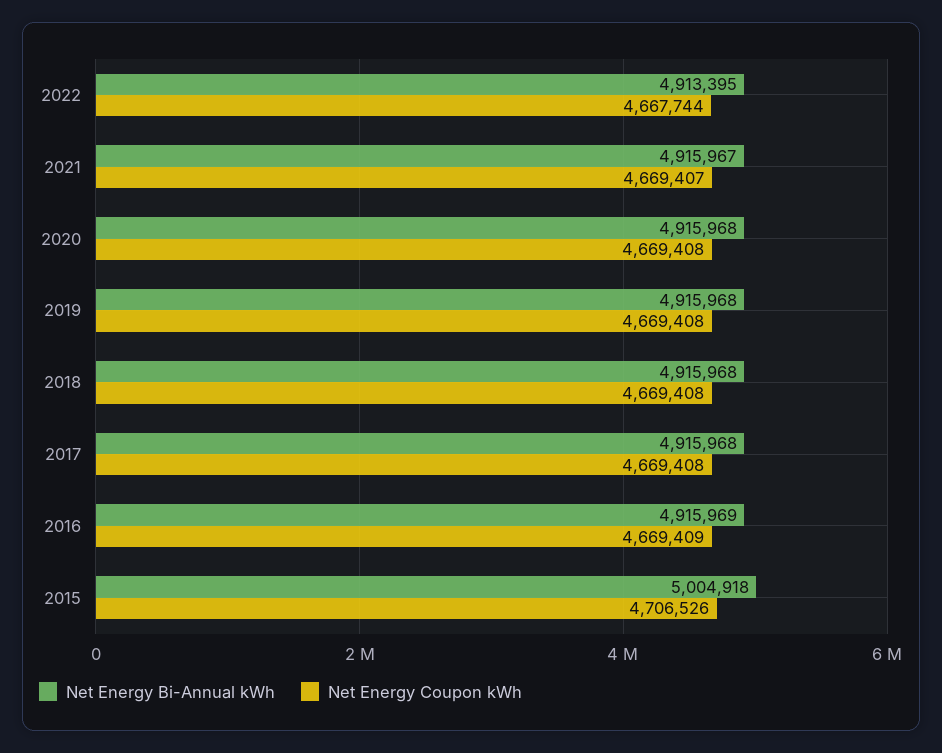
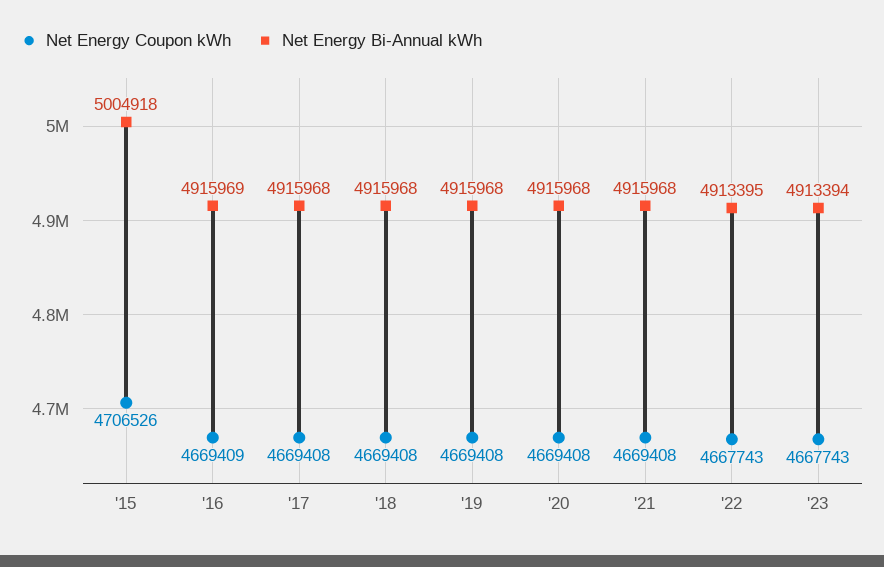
Net Energy Coupon kWh, 2022: 4667744 -> 4667743
Net Energy Bi-Annual kWh, 2021: 4915967 -> 4915968
Net Energy Coupon kWh, 2021: 4669407 -> 4669408
Net Energy Coupon kWh, '23: none -> 4667743
Net Energy Bi-Annual kWh, '23: none -> 4913394

